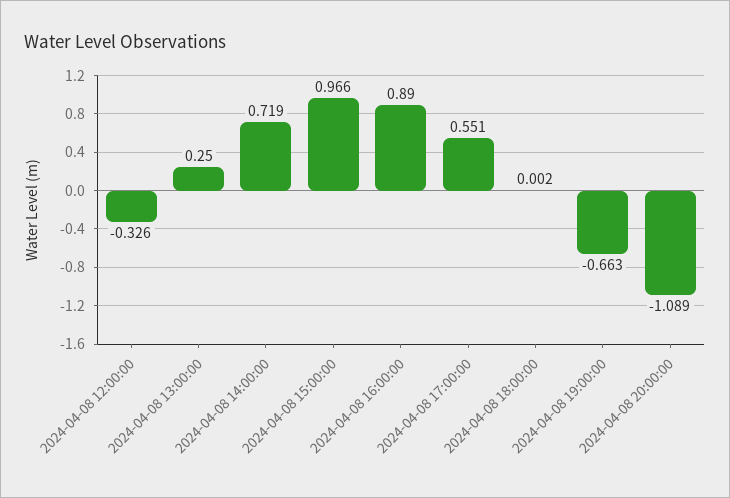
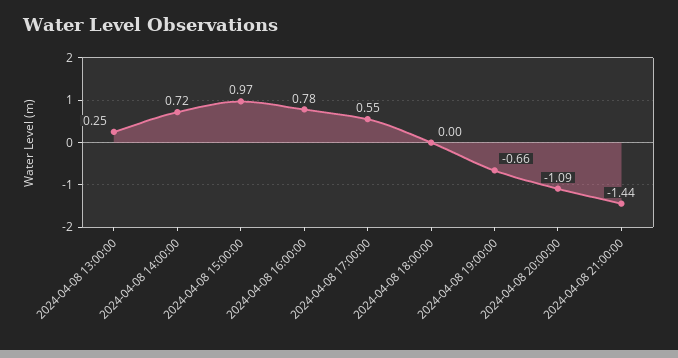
2024-04-08 12:00:00: -0.326 -> none
2024-04-08 16:00:00: 0.89 -> 0.78
2024-04-08 21:00:00: none -> -1.44

